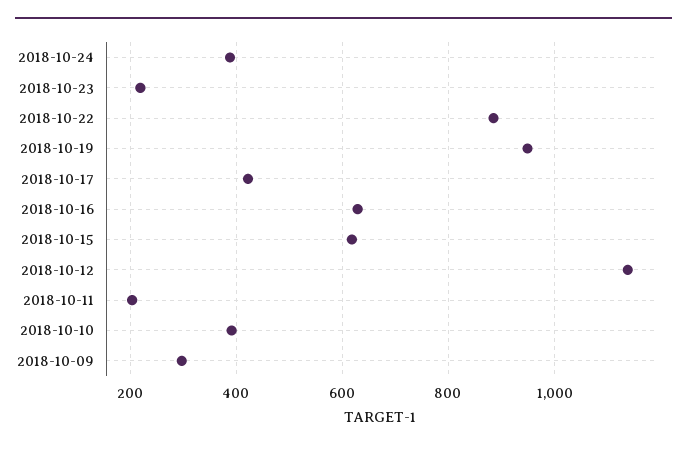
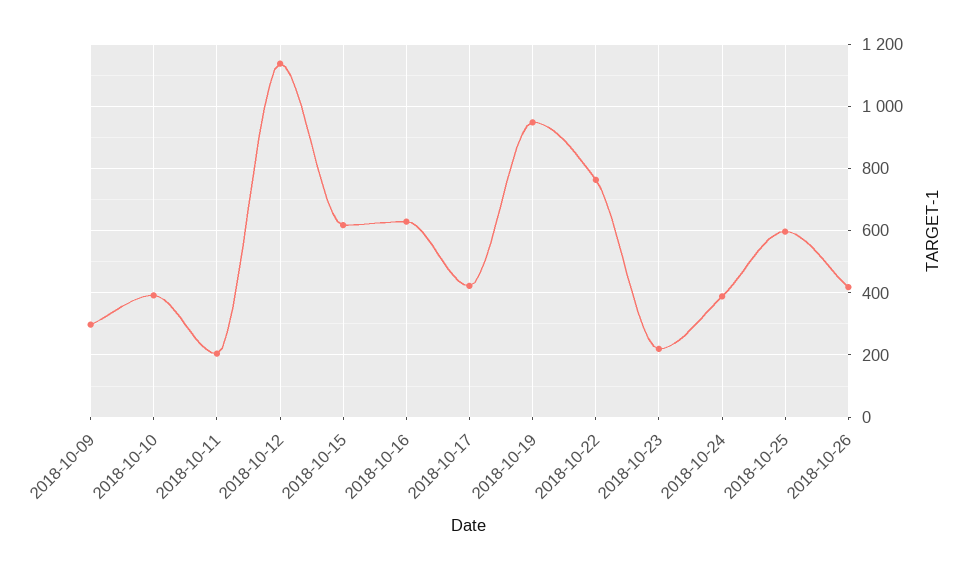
2018-10-22: 880 -> 760
2018-10-25: none -> 600
2018-10-26: none -> 420

